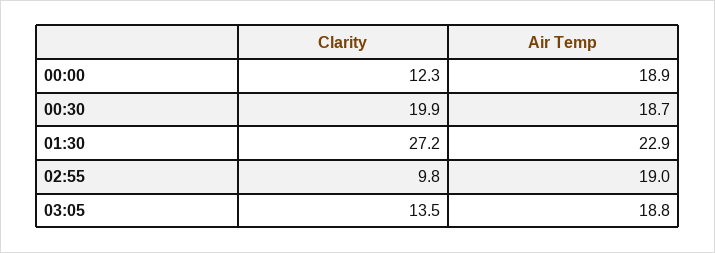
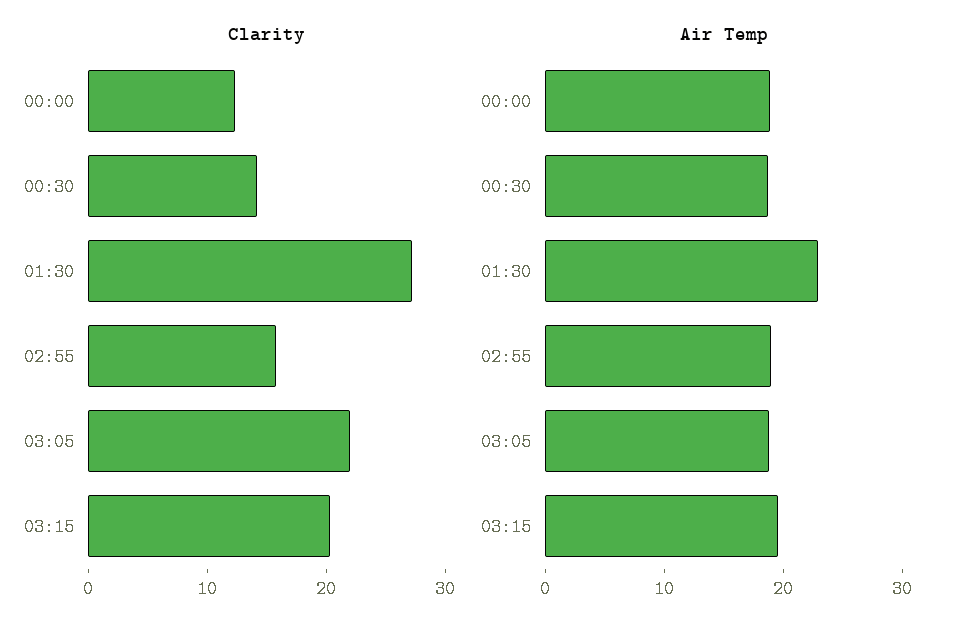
Clarity, 00:30: 19.9 -> 14
Clarity, 02:55: 9.8 -> 16
Clarity, 03:05: 13.5 -> 22
Clarity, 03:15: none -> 20
Air Temp, 03:15: none -> 20

